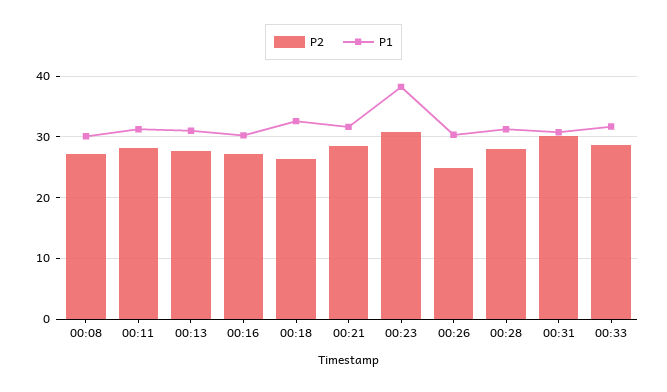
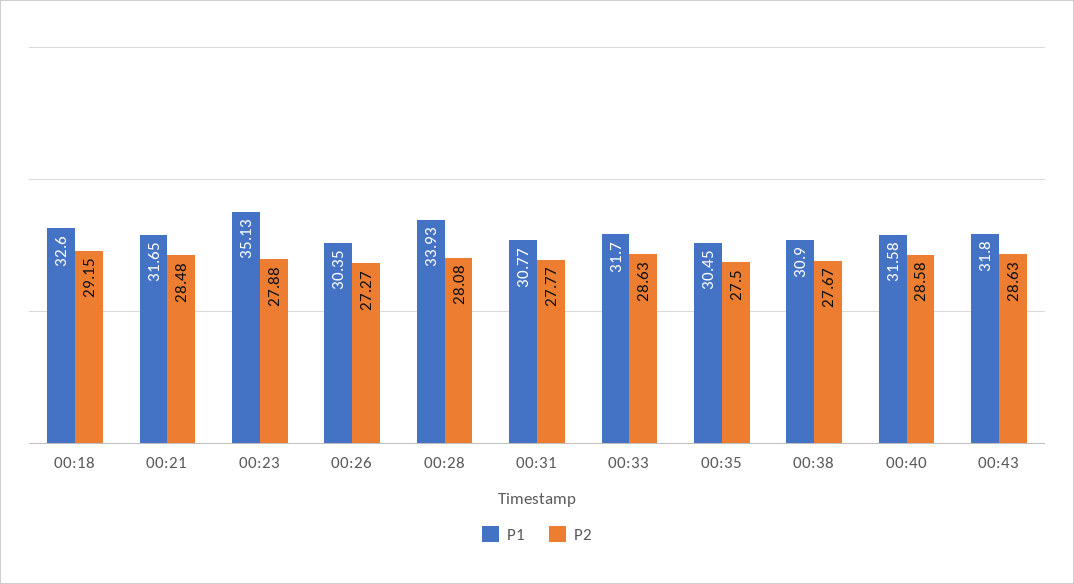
P2, 00:08: 27 -> none
P1, 00:08: 30 -> none
P2, 00:11: 28 -> none
P1, 00:11: 31 -> none
P2, 00:13: 28 -> none
P1, 00:13: 31 -> none
P2, 00:16: 27 -> none
P1, 00:16: 30 -> none
P2, 00:18: 26 -> 29.15
P2, 00:23: 31 -> 27.88
P1, 00:23: 38 -> 35.13
P2, 00:26: 25 -> 27.27
P1, 00:28: 31 -> 33.93
P2, 00:31: 30 -> 27.77
P1, 00:35: none -> 30.45
P2, 00:35: none -> 27.5
P1, 00:38: none -> 30.9
P2, 00:38: none -> 27.67
P1, 00:40: none -> 31.58
P2, 00:40: none -> 28.58
P1, 00:43: none -> 31.8
P2, 00:43: none -> 28.63

